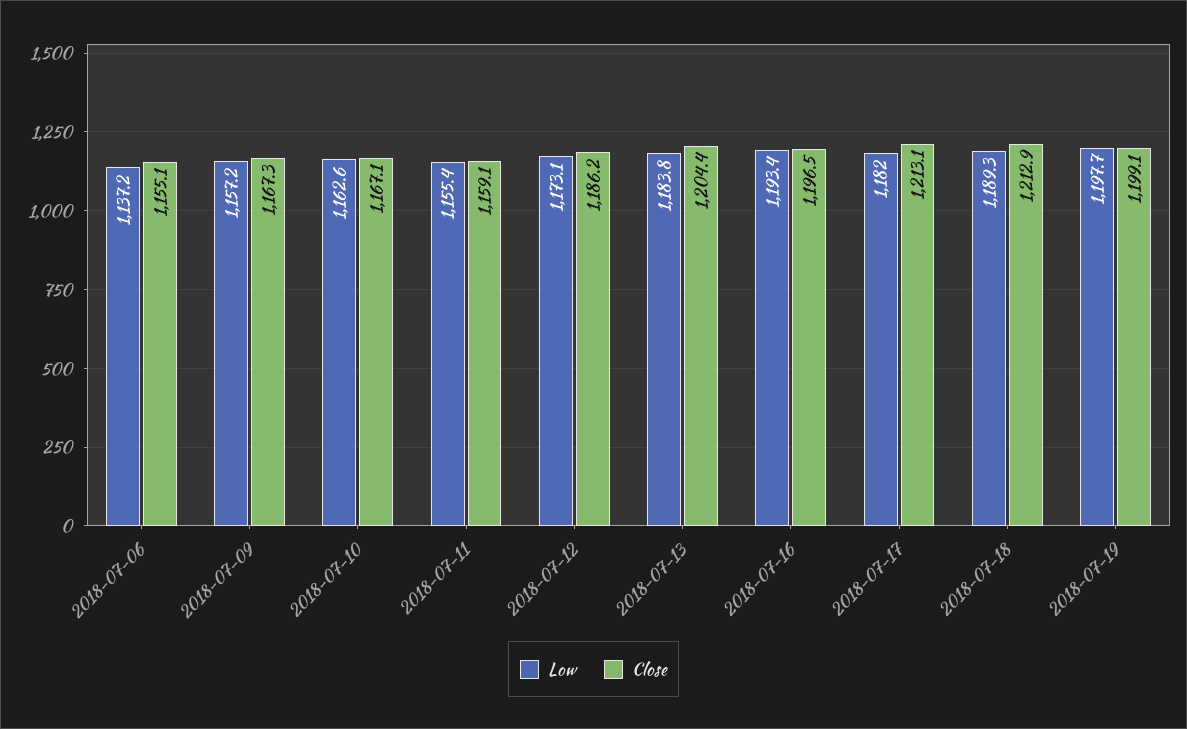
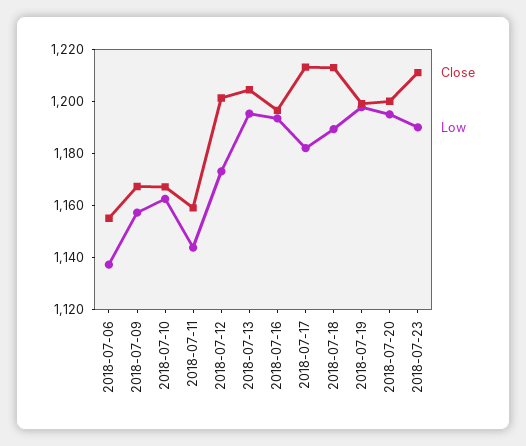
Low, 2018-07-11: 1155.4 -> 1145
Close, 2018-07-12: 1186.2 -> 1200
Low, 2018-07-13: 1183.8 -> 1195
Close, 2018-07-20: none -> 1200
Low, 2018-07-20: none -> 1195
Close, 2018-07-23: none -> 1210
Low, 2018-07-23: none -> 1190

